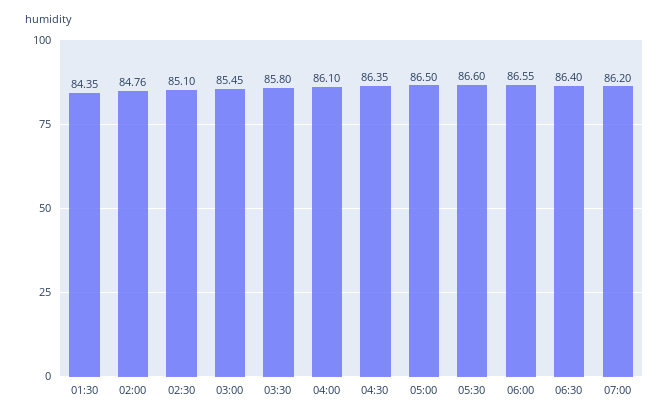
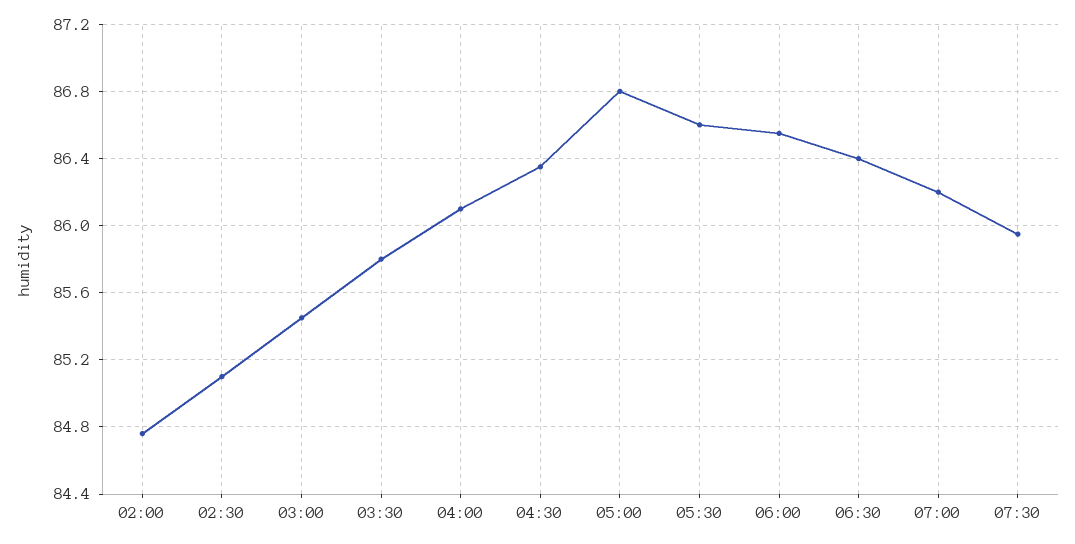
01:30: 84.35 -> none
05:00: 86.5 -> 86.8
07:30: none -> 85.95

